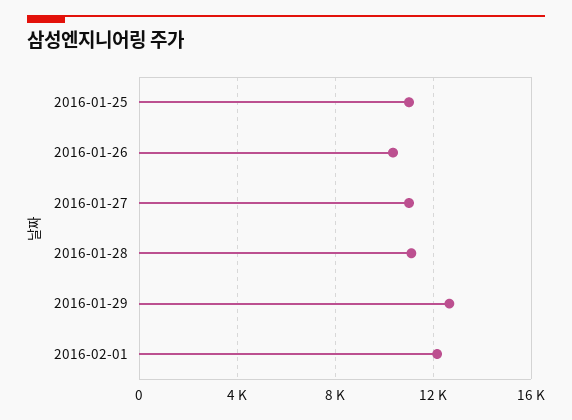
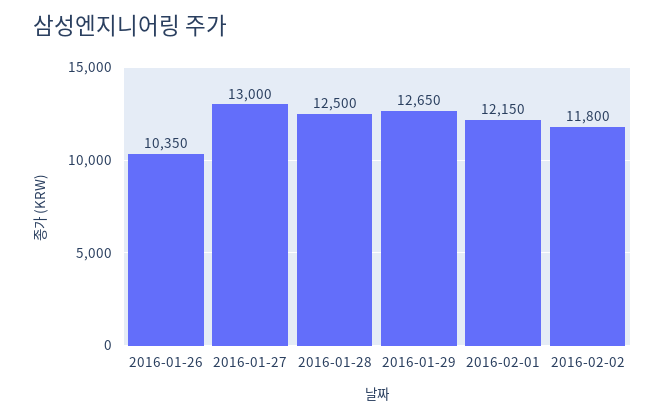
2016-01-25: 11000 -> none
2016-01-27: 11000 -> 13000
2016-01-28: 11000 -> 12500
2016-02-02: none -> 11800

